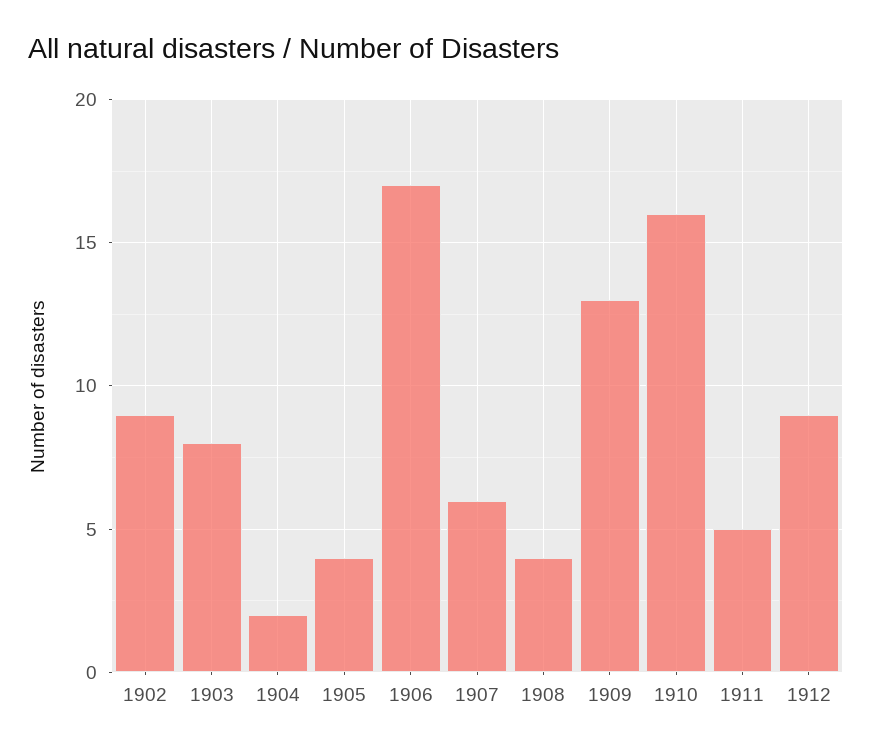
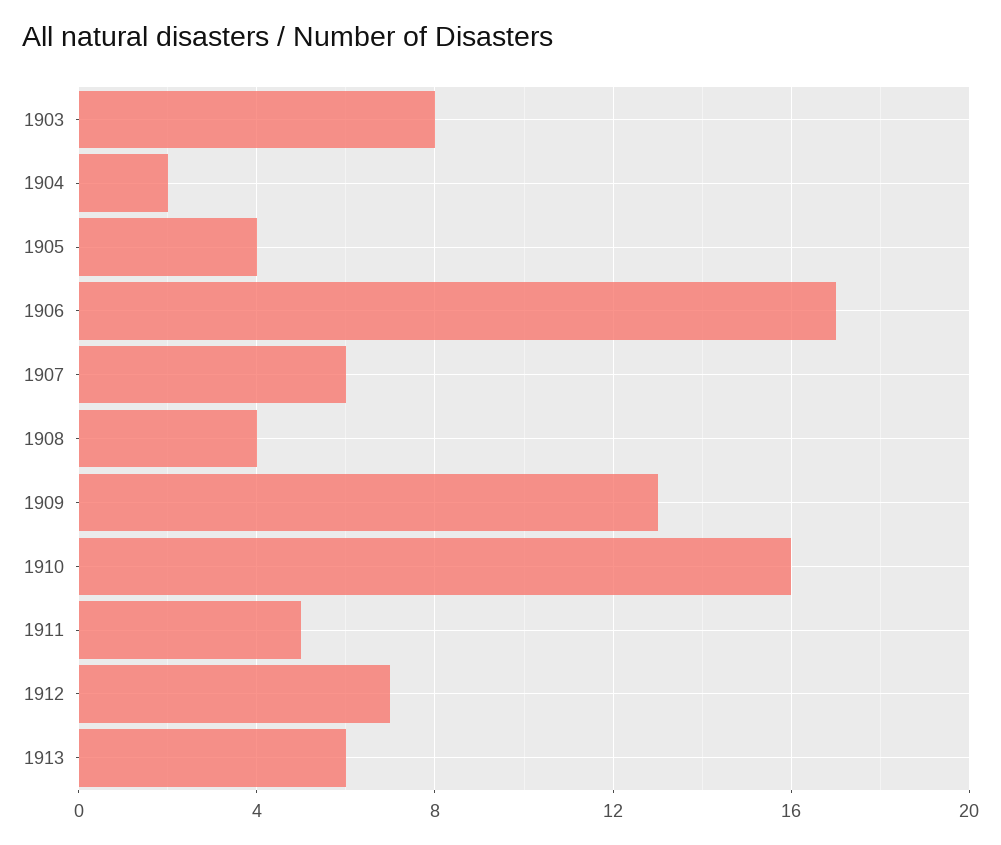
1902: 9 -> none
1912: 9 -> 7
1913: none -> 6

